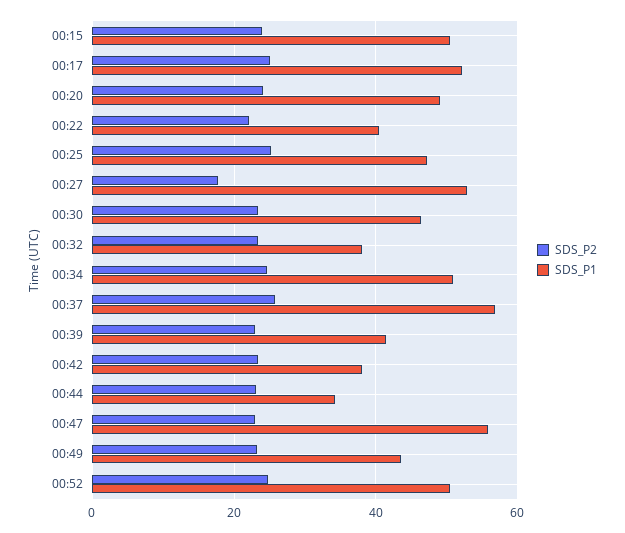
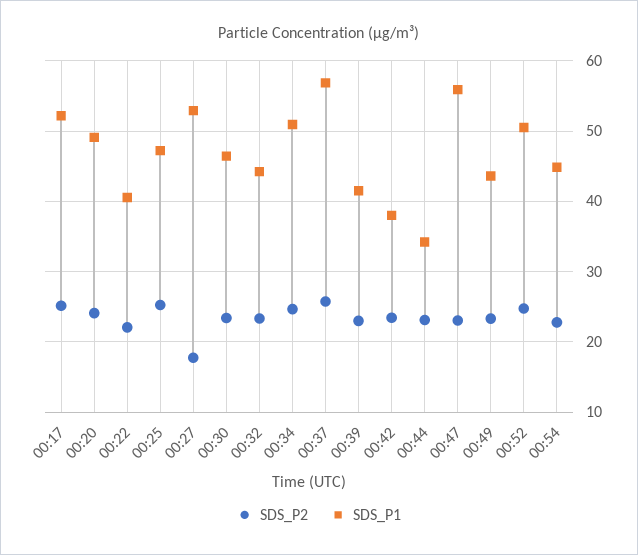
SDS_P2, 00:15: 24 -> none
SDS_P1, 00:15: 50 -> none
SDS_P1, 00:32: 38 -> 44
SDS_P2, 00:54: none -> 23
SDS_P1, 00:54: none -> 45

